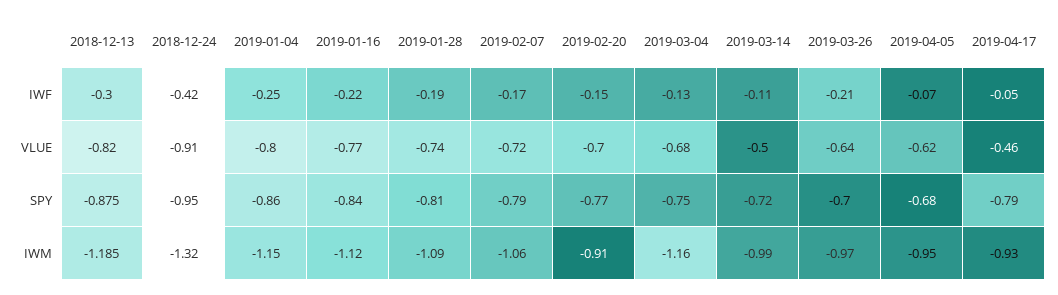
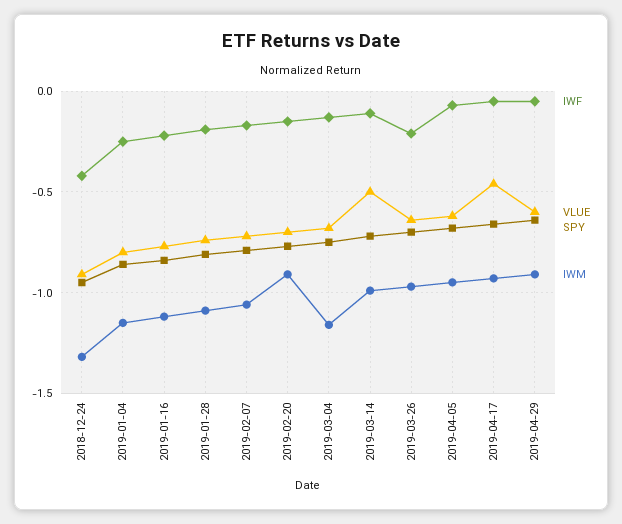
IWF, 2018-12-13: -0.3 -> none
VLUE, 2018-12-13: -0.82 -> none
SPY, 2018-12-13: -0.875 -> none
SPY, 2019-04-17: -0.79 -> -0.65
IWM, 2018-12-13: -1.185 -> none
IWF, 2019-04-29: none -> -0.05
VLUE, 2019-04-29: none -> -0.6
SPY, 2019-04-29: none -> -0.65
IWM, 2019-04-29: none -> -0.9

